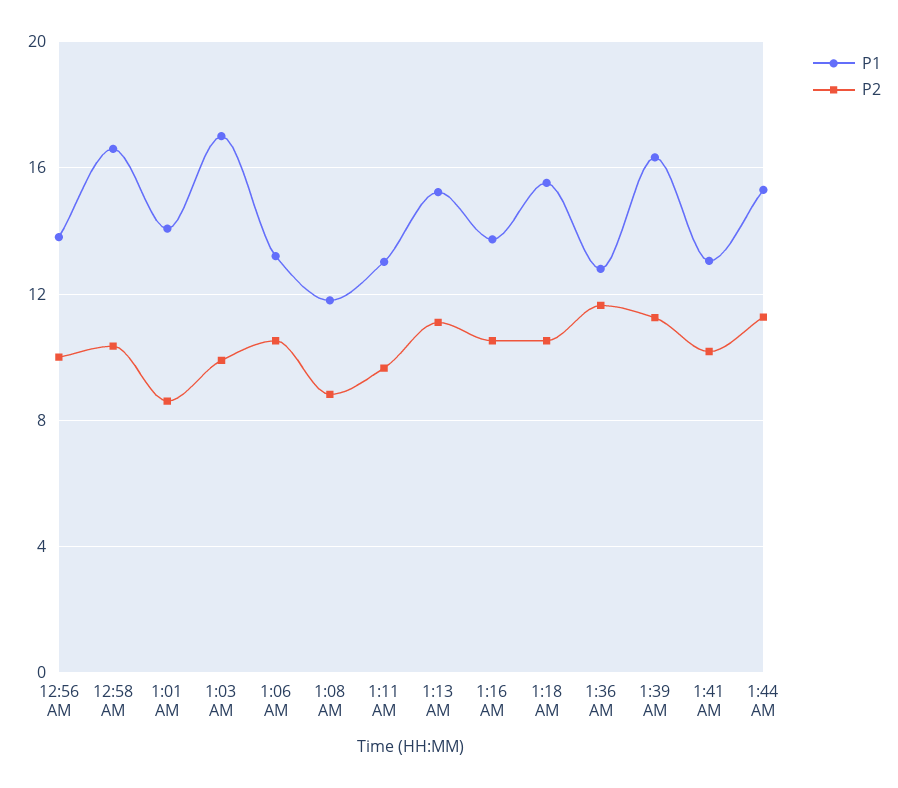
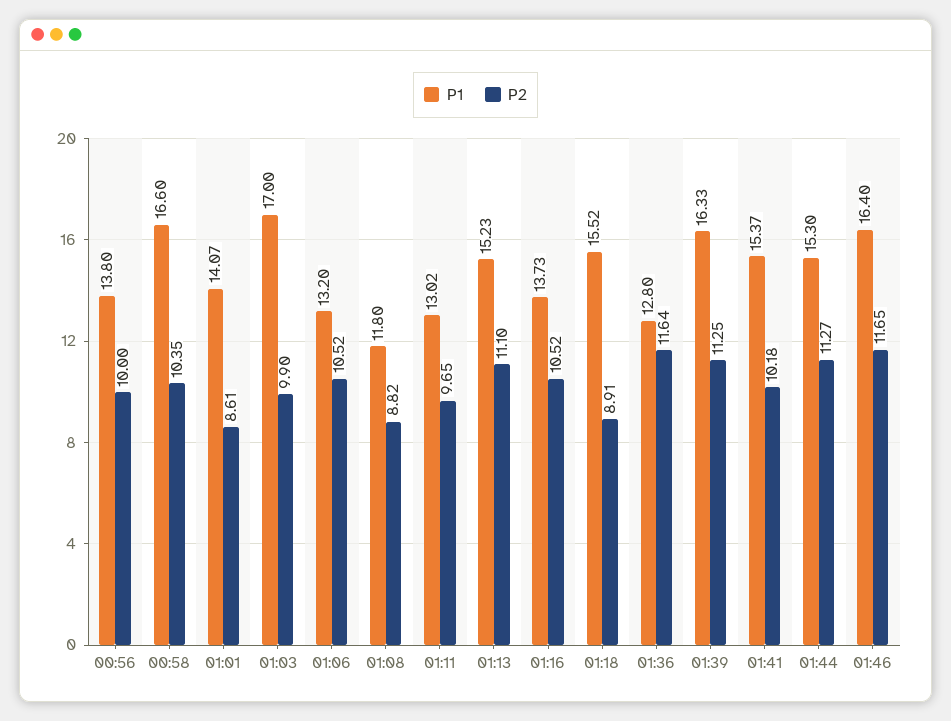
P2, 1:18 AM: 10.5 -> 8.91
P1, 1:41 AM: 13 -> 15.37
P1, 01:46: none -> 16.4
P2, 01:46: none -> 11.65

